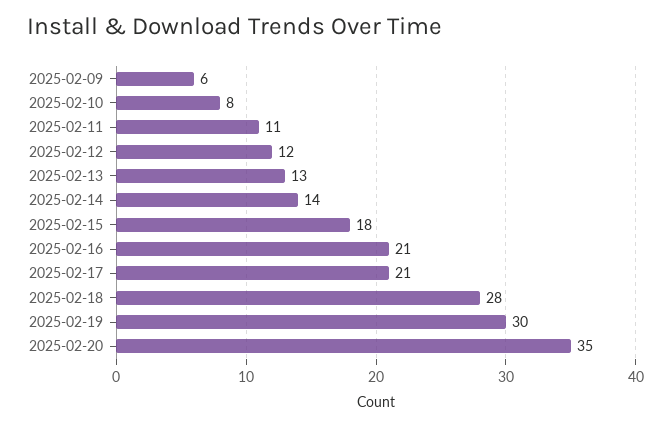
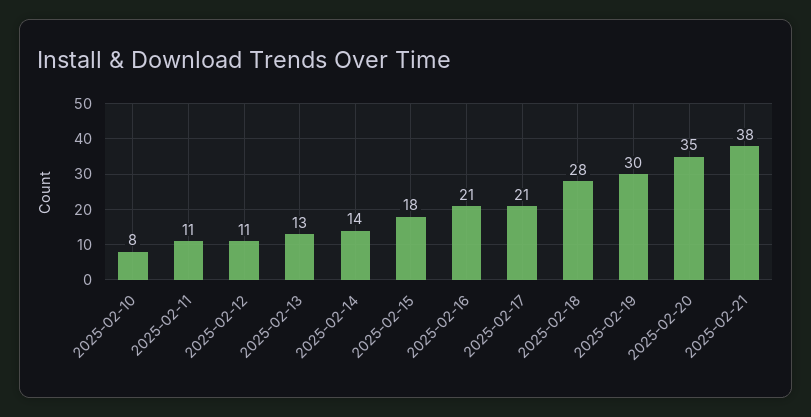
2025-02-09: 6 -> none
2025-02-12: 12 -> 11
2025-02-21: none -> 38

